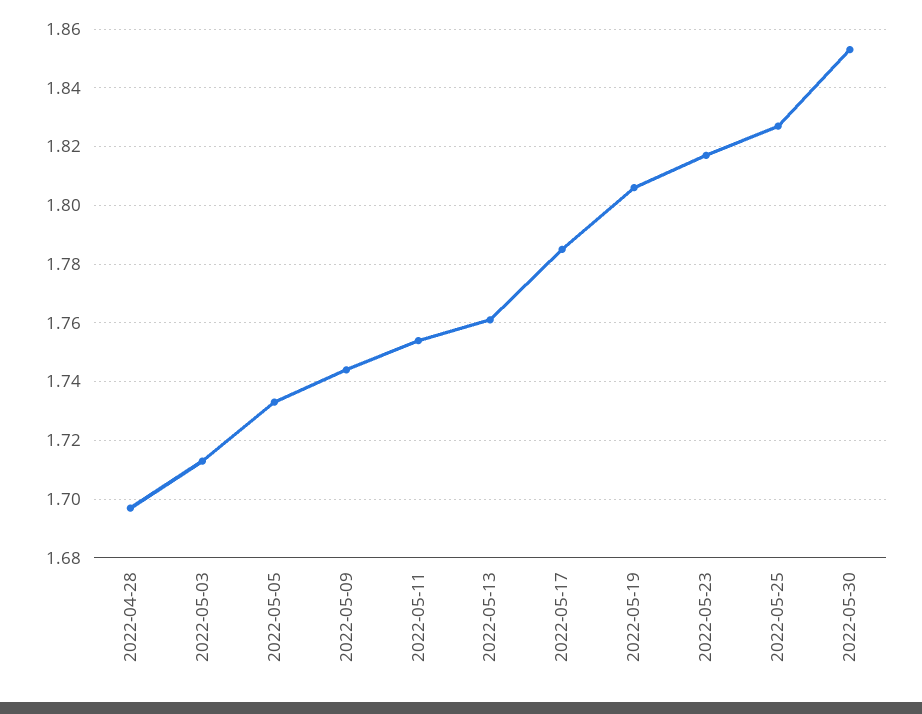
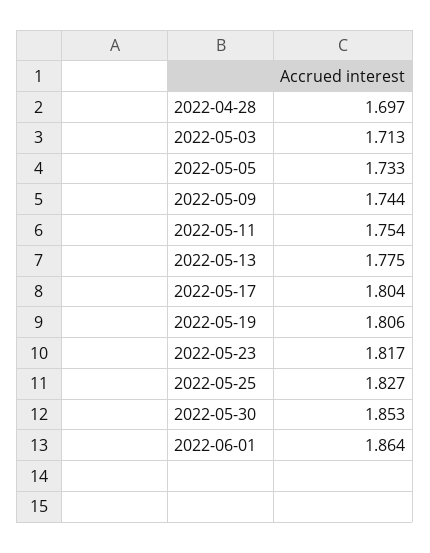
2022-05-13: 1.76 -> 1.775
2022-05-17: 1.785 -> 1.804
2022-06-01: none -> 1.864

